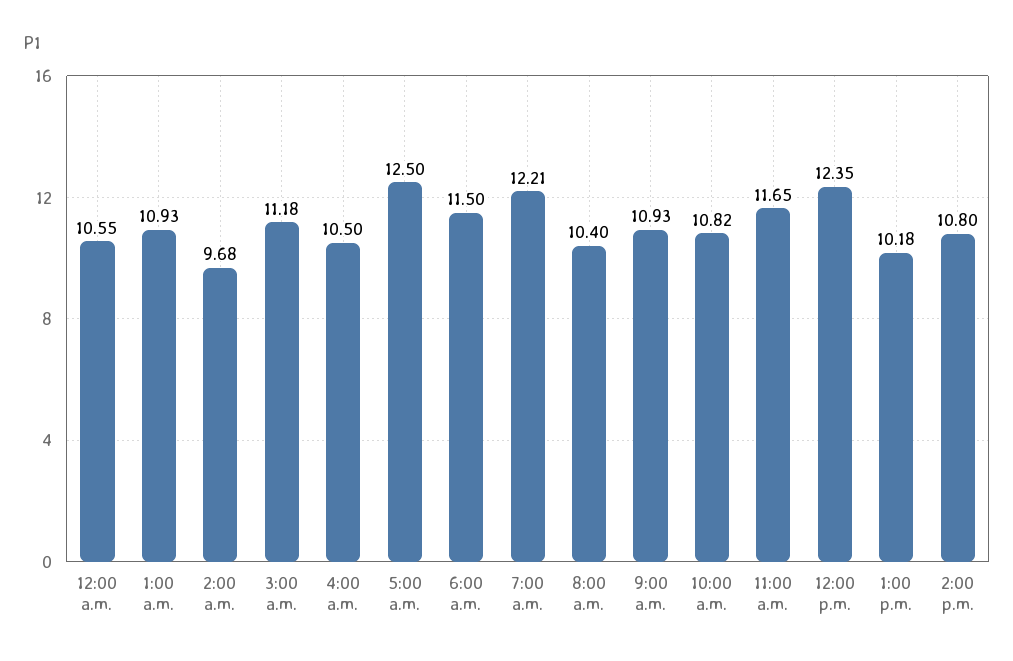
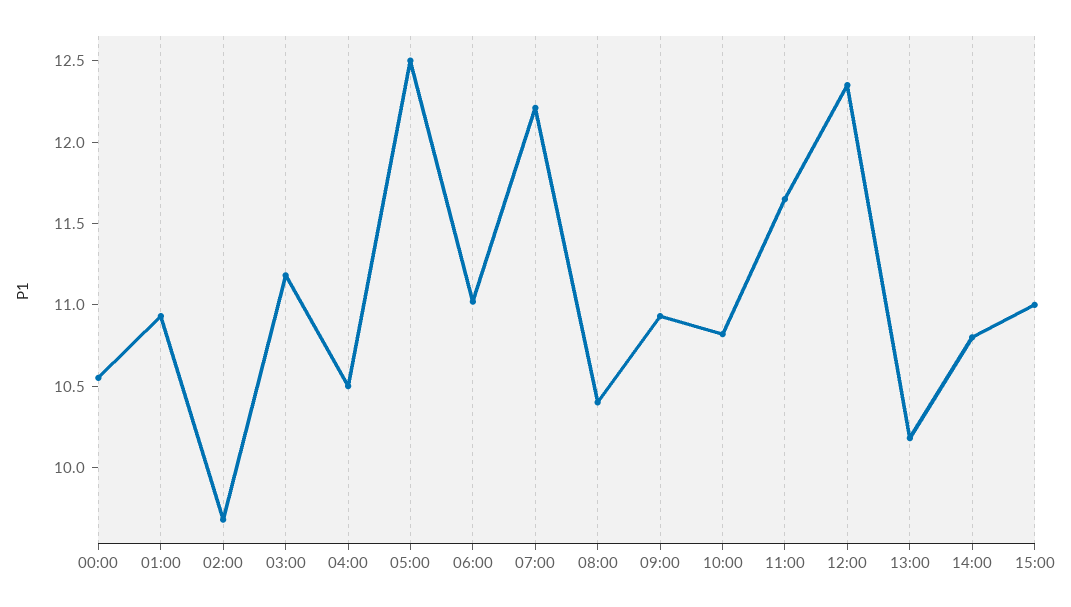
6:00 a.m.: 11.5 -> 11
15:00: none -> 11

